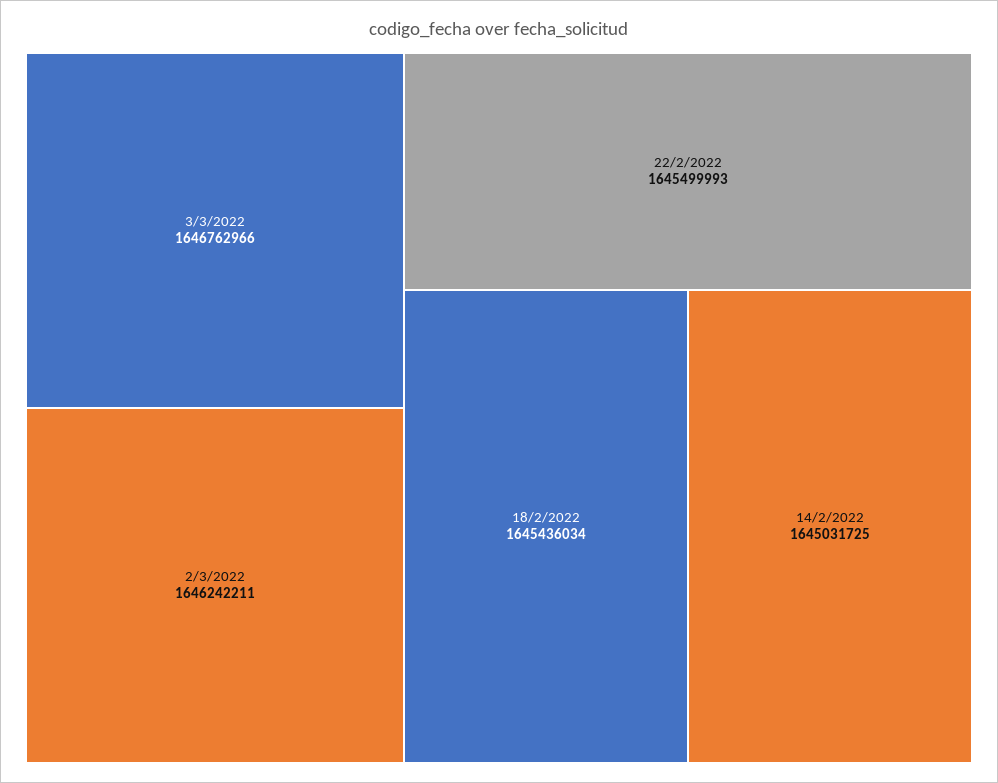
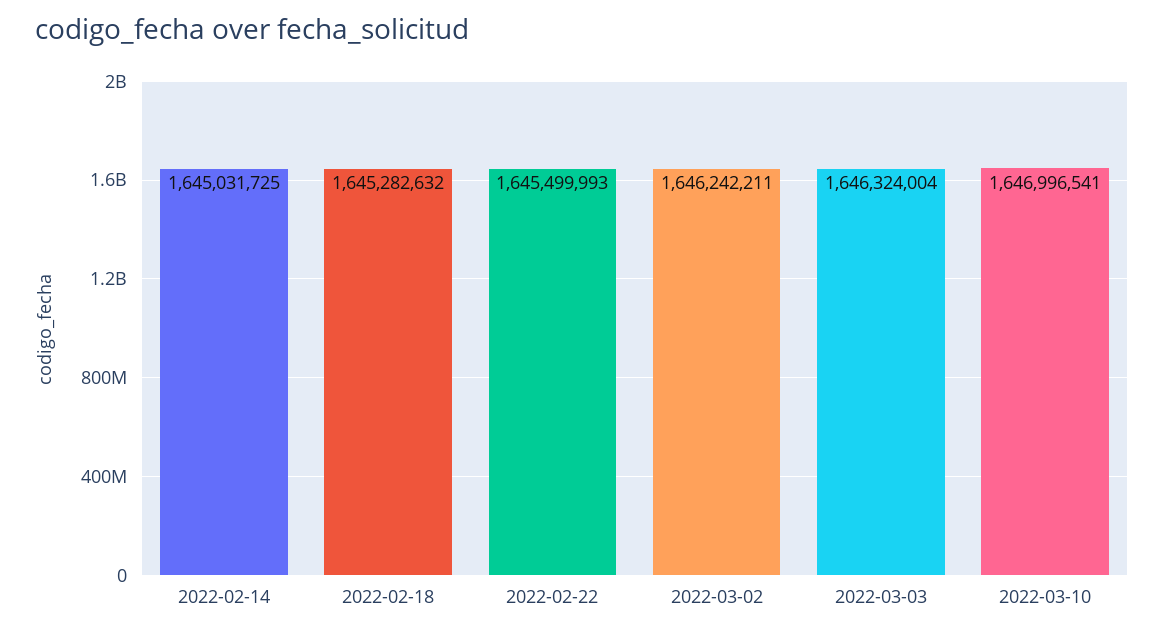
3/3/2022: 1646762966 -> 1646324004
18/2/2022: 1645436034 -> 1645282632
2022-03-10: none -> 1646996541

